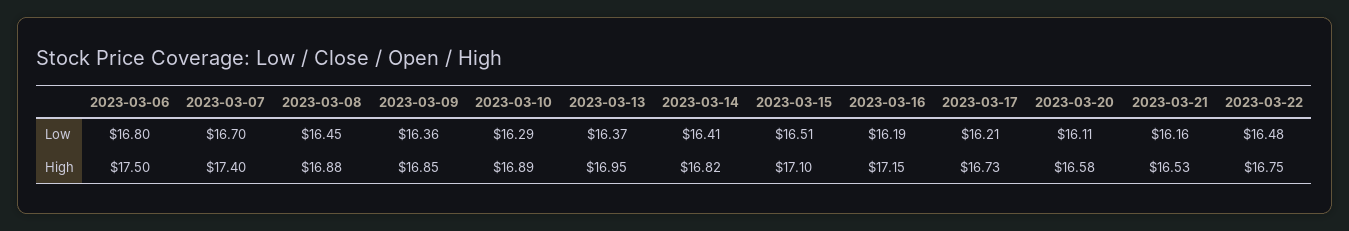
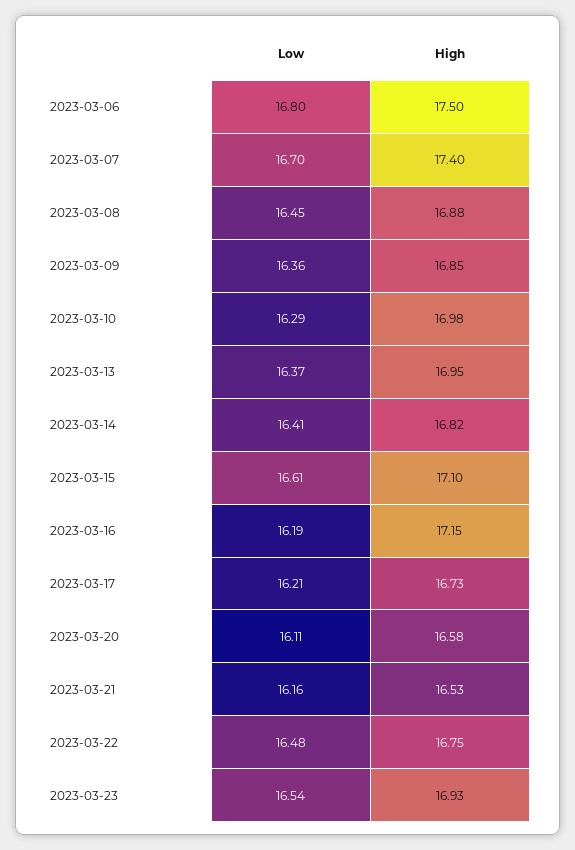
2023-03-15, Low: 16.51 -> 16.61
2023-03-10, High: 16.89 -> 16.98
2023-03-23, Low: none -> 16.54
2023-03-23, High: none -> 16.93

